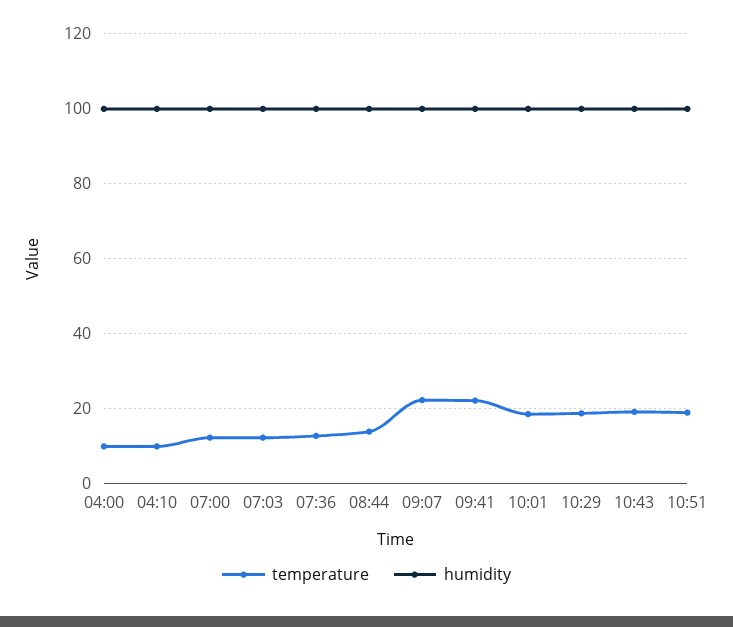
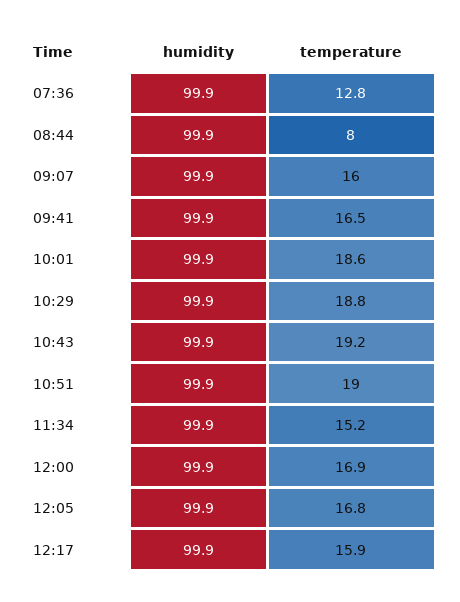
temperature, 04:00: 10 -> none
humidity, 04:00: 100 -> none
temperature, 04:10: 10 -> none
humidity, 04:10: 100 -> none
temperature, 07:00: 12 -> none
humidity, 07:00: 100 -> none
temperature, 07:03: 12 -> none
humidity, 07:03: 100 -> none
temperature, 08:44: 14 -> 8
temperature, 09:07: 22 -> 16
temperature, 09:41: 22 -> 16.5
humidity, 11:34: none -> 99.9
temperature, 11:34: none -> 15.2
humidity, 12:00: none -> 99.9
temperature, 12:00: none -> 16.9
humidity, 12:05: none -> 99.9
temperature, 12:05: none -> 16.8
humidity, 12:17: none -> 99.9
temperature, 12:17: none -> 15.9

